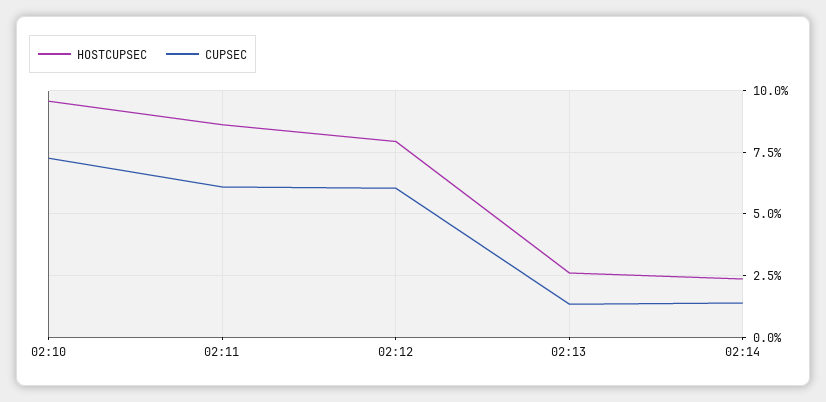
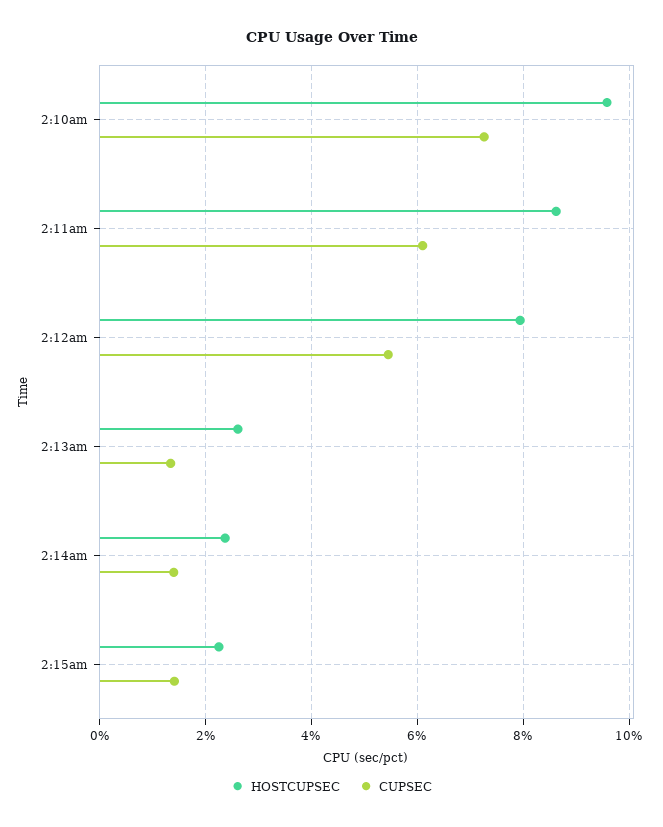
CUPSEC, 02:12: 6 -> 5.4
HOSTCUPSEC, 2:15am: none -> 2.2
CUPSEC, 2:15am: none -> 1.4

